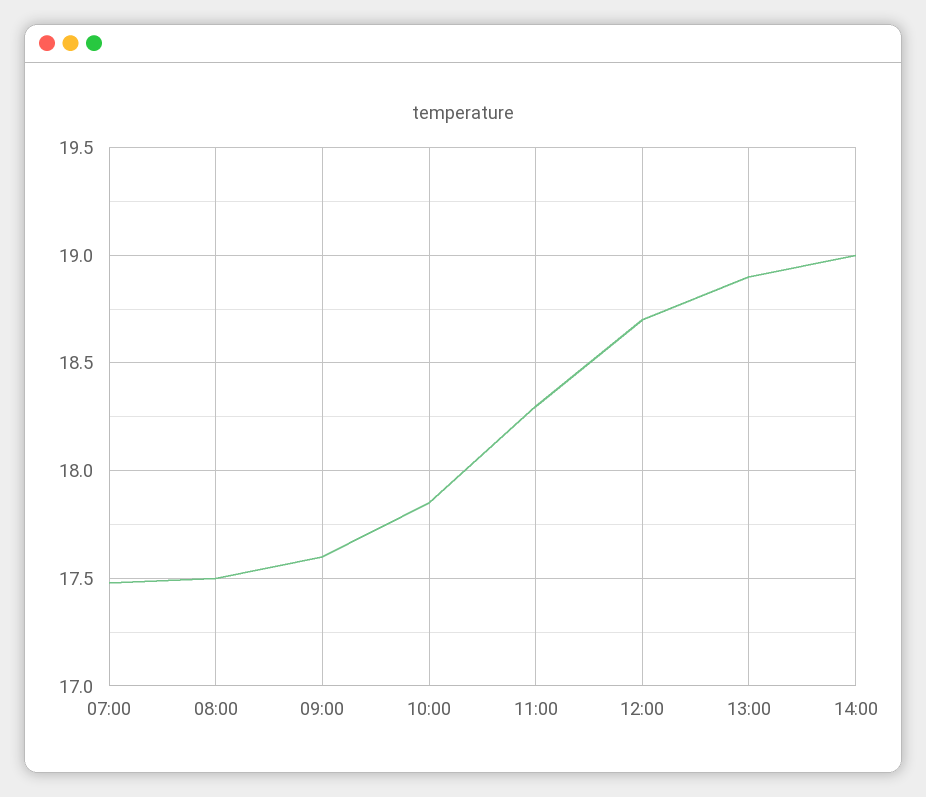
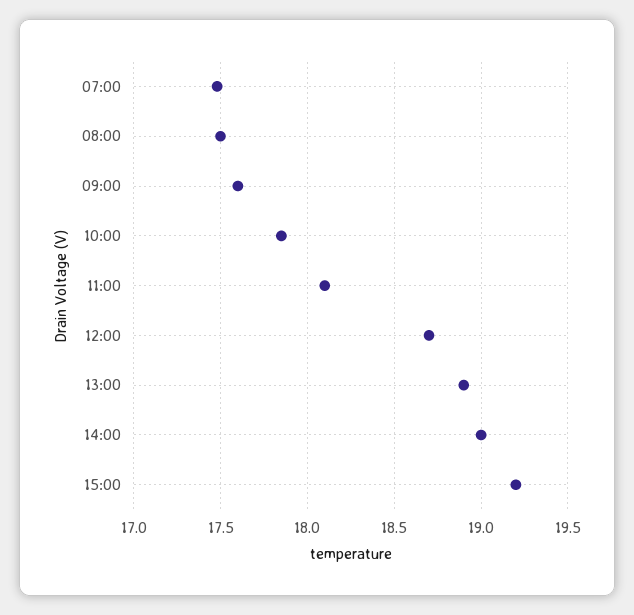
11:00: 18.3 -> 18.1
15:00: none -> 19.2

